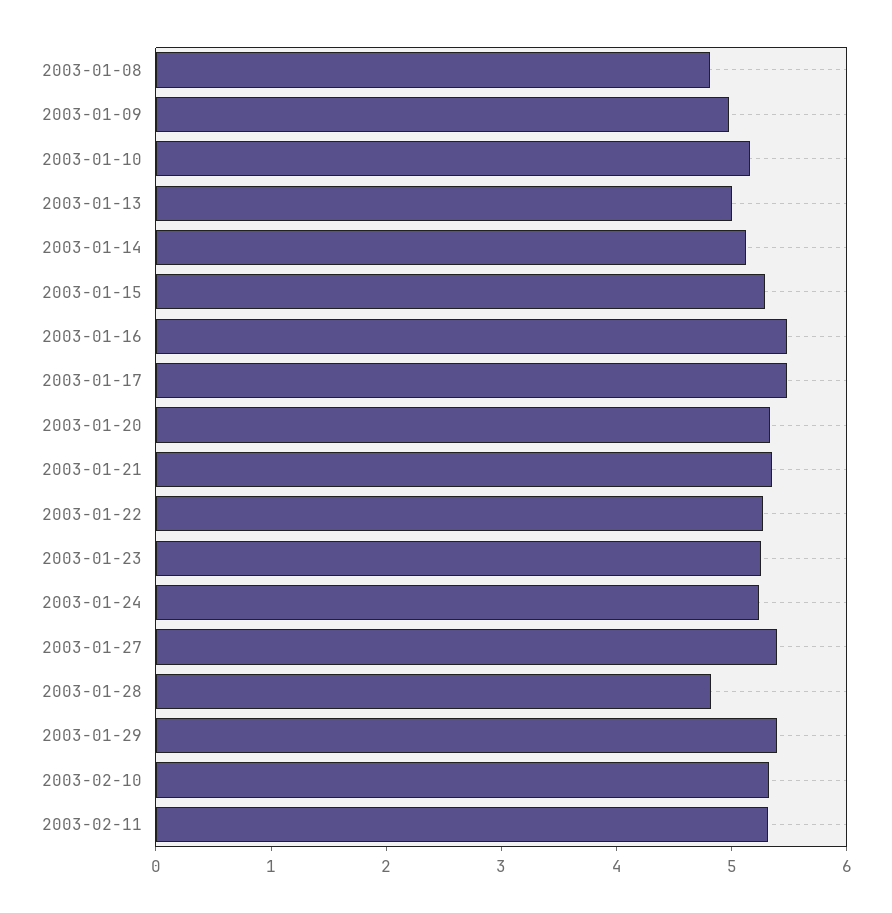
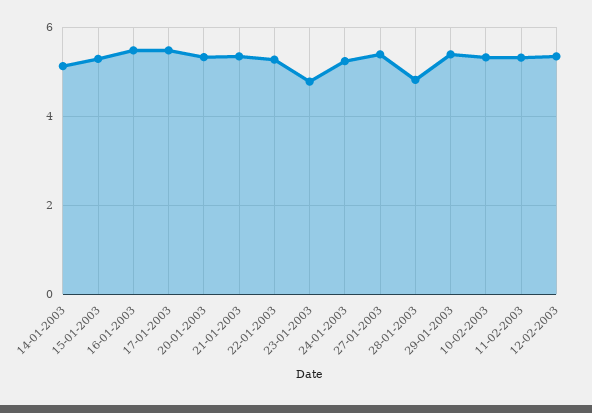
2003-01-08: 4.8 -> none
2003-01-09: 5 -> none
2003-01-10: 5.2 -> none
2003-01-13: 5 -> none
2003-01-23: 5.2 -> 4.8
12-02-2003: none -> 5.4

